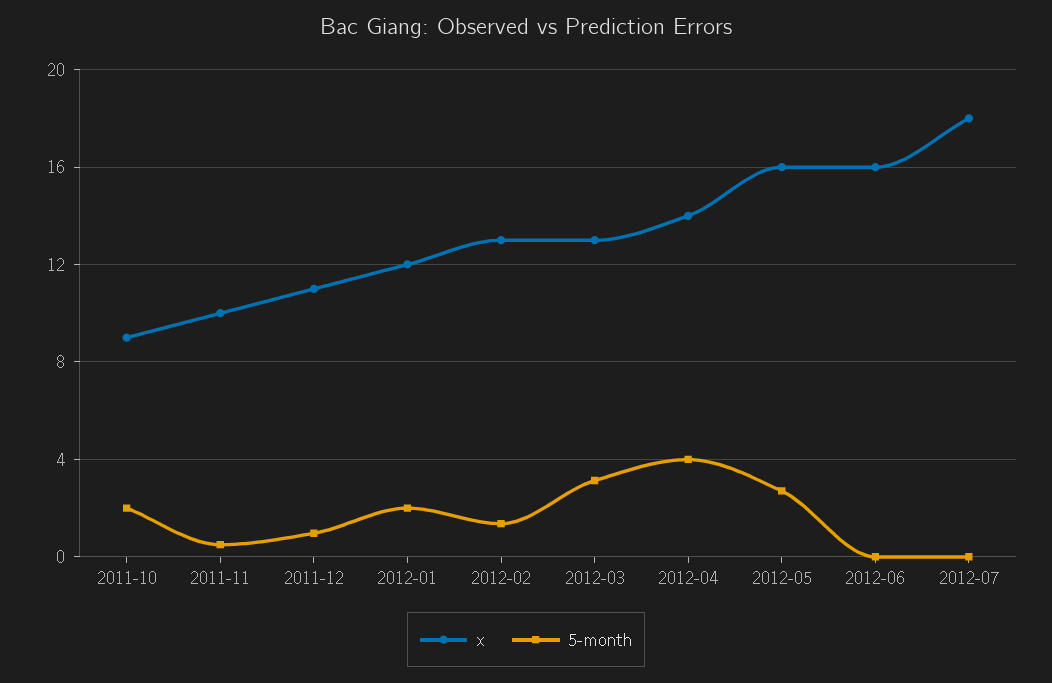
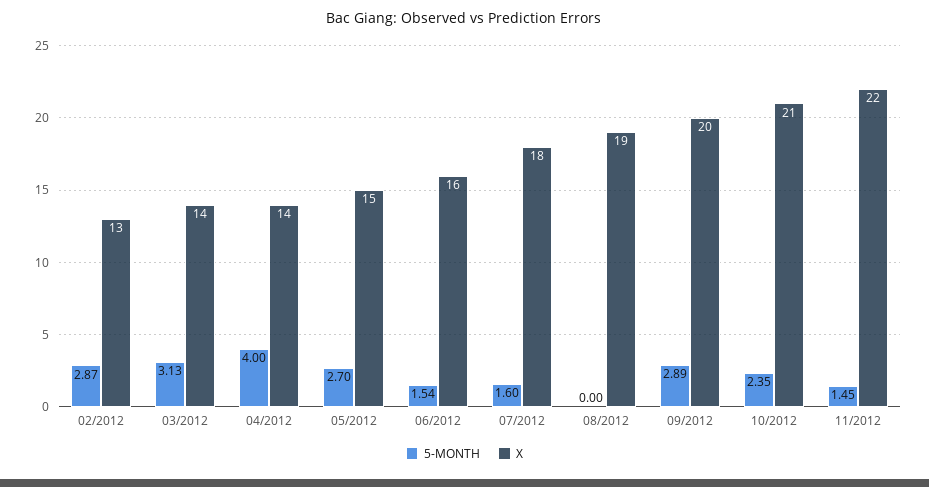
x, 2011-10: 9 -> none
5-month, 2011-10: 2 -> none
x, 2011-11: 10 -> none
5-month, 2011-11: 0.5 -> none
x, 2011-12: 11 -> none
5-month, 2011-12: 1 -> none
x, 2012-01: 12 -> none
5-month, 2012-01: 2 -> none
5-month, 2012-02: 1.5 -> 2.87
x, 2012-03: 13 -> 14
x, 2012-05: 16 -> 15
5-month, 2012-06: 0 -> 1.54
5-month, 2012-07: 0 -> 1.6
5-month, 08/2012: none -> 0
x, 08/2012: none -> 19
5-month, 09/2012: none -> 2.89
x, 09/2012: none -> 20
5-month, 10/2012: none -> 2.35
x, 10/2012: none -> 21
5-month, 11/2012: none -> 1.45
x, 11/2012: none -> 22

